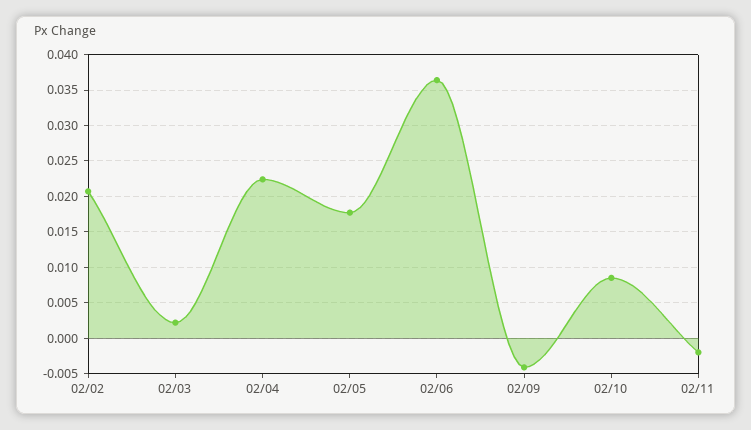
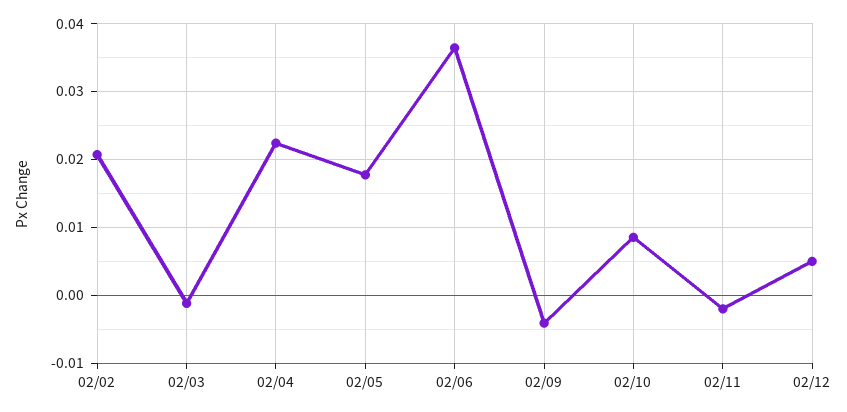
02/03: 0.002 -> -0.001
02/12: none -> 0.005

